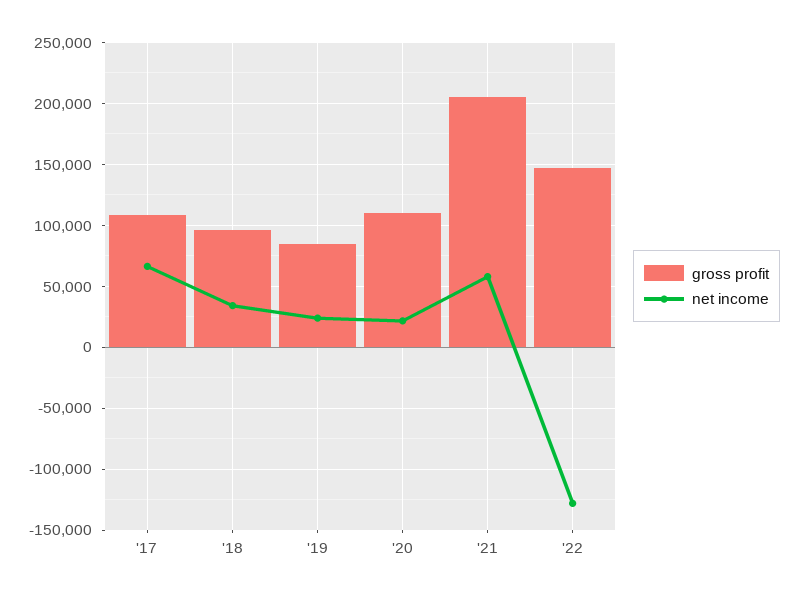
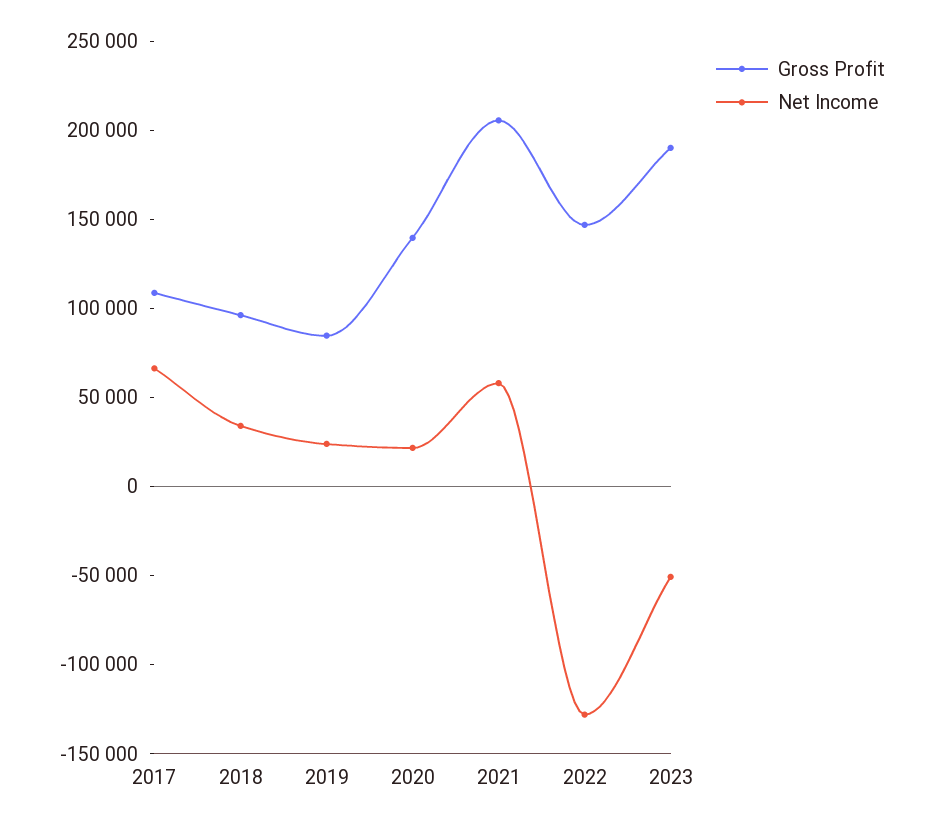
gross profit, '20: 110000 -> 140000
gross profit, 2023: none -> 190000
net income, 2023: none -> -50000

